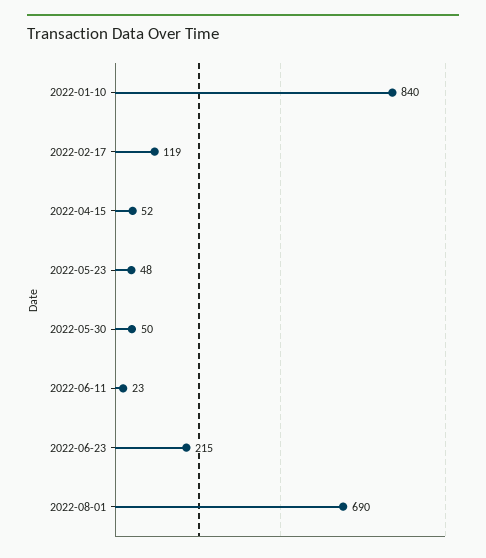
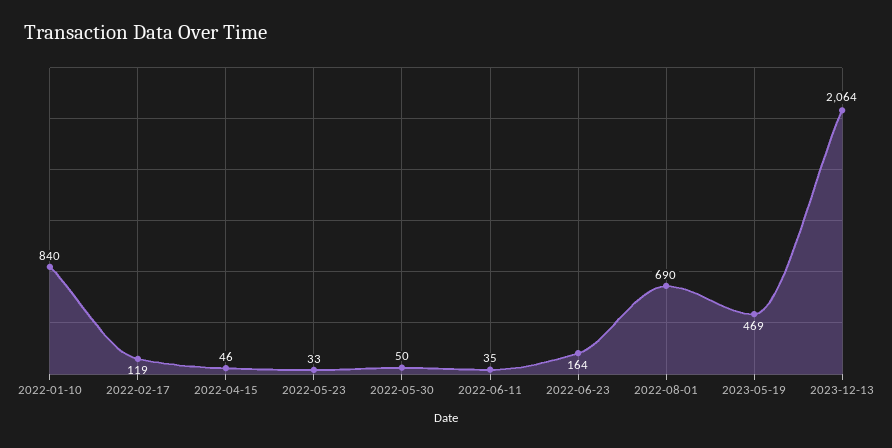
2022-04-15: 52 -> 46
2022-05-23: 48 -> 33
2022-06-11: 23 -> 35
2022-06-23: 215 -> 164
2023-05-19: none -> 469
2023-12-13: none -> 2064

